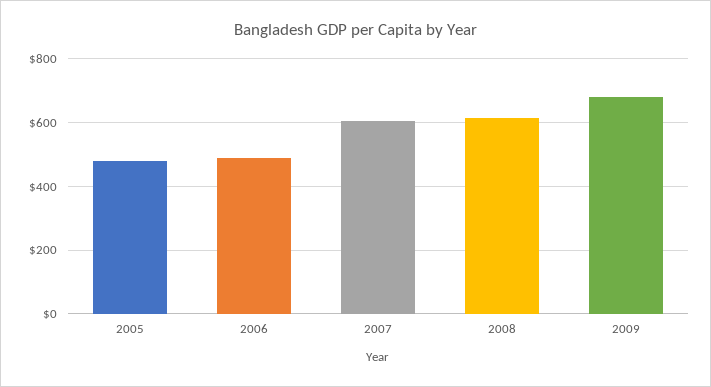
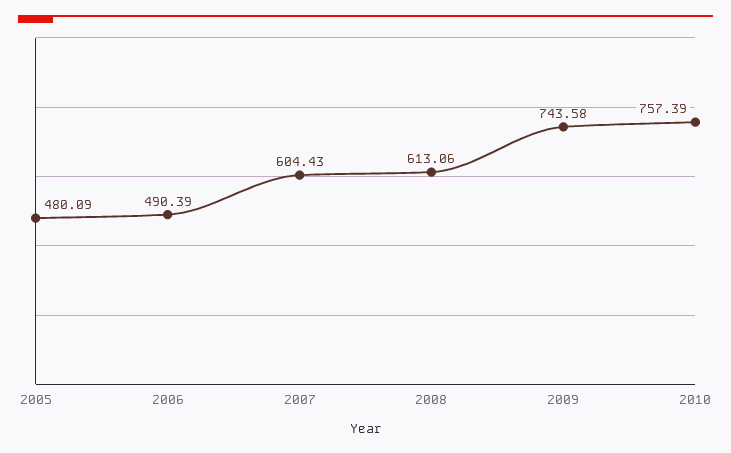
2009: 680 -> 743.58
2010: none -> 757.39

